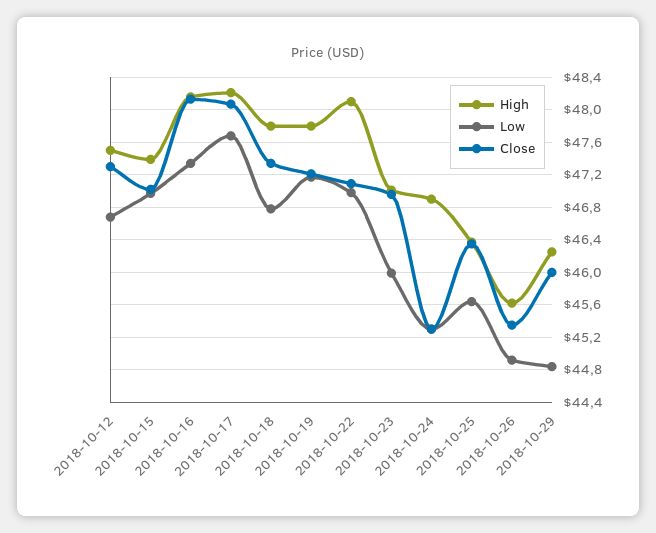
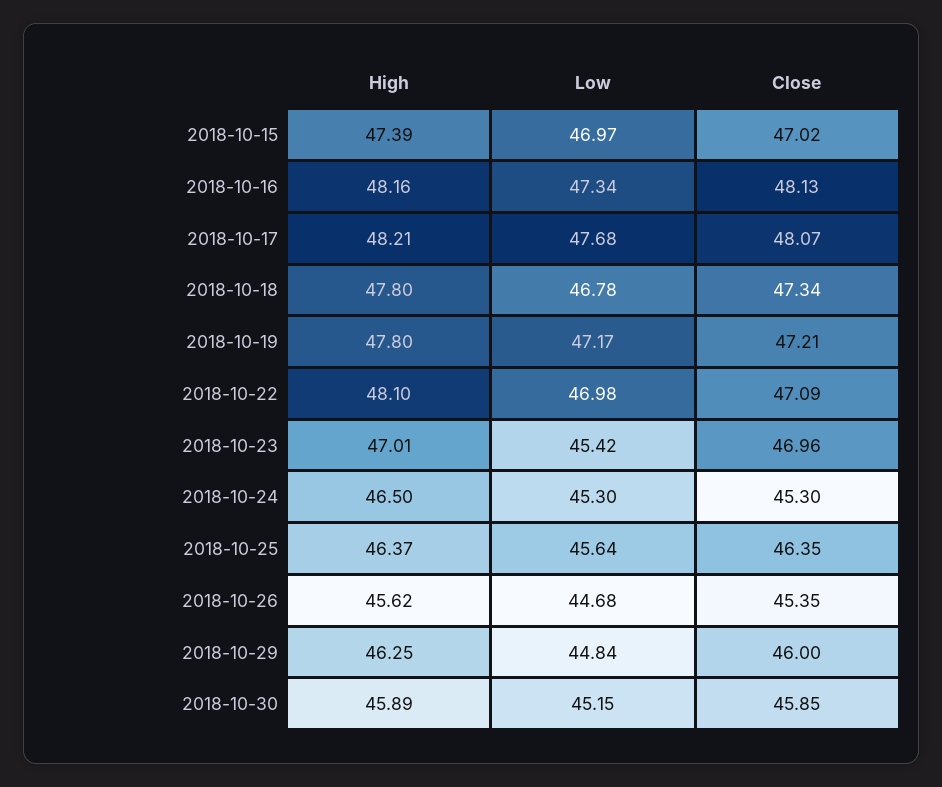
High, 2018-10-12: 47.5 -> none
Low, 2018-10-12: 46.7 -> none
Close, 2018-10-12: 47.3 -> none
Low, 2018-10-23: 46 -> 45.42
High, 2018-10-24: 46.9 -> 46.5
Low, 2018-10-26: 44.9 -> 44.68
High, 2018-10-30: none -> 45.89
Low, 2018-10-30: none -> 45.15
Close, 2018-10-30: none -> 45.85

